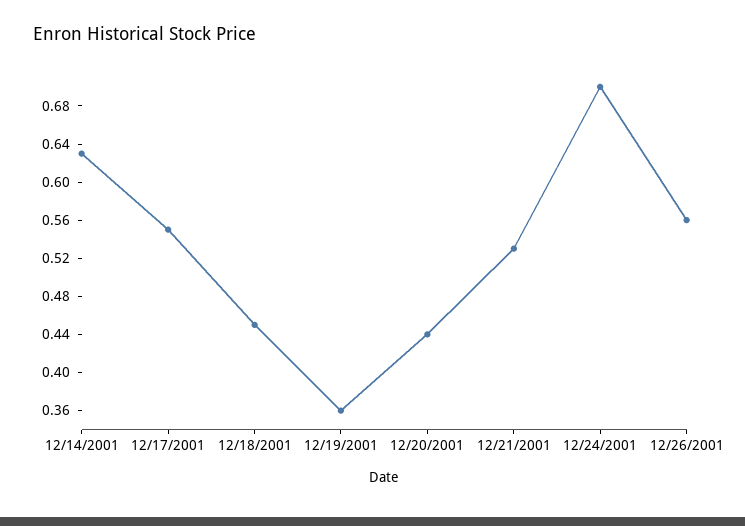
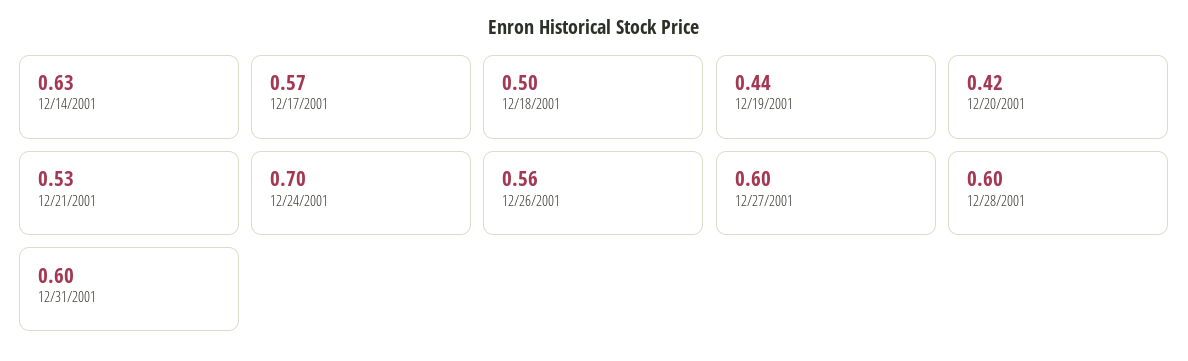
12/17/2001: 0.55 -> 0.57
12/18/2001: 0.45 -> 0.5
12/19/2001: 0.36 -> 0.44
12/20/2001: 0.44 -> 0.42
12/27/2001: none -> 0.6
12/28/2001: none -> 0.6
12/31/2001: none -> 0.6

